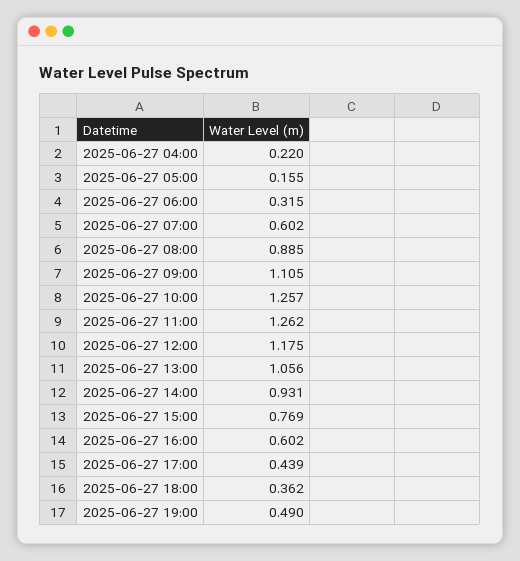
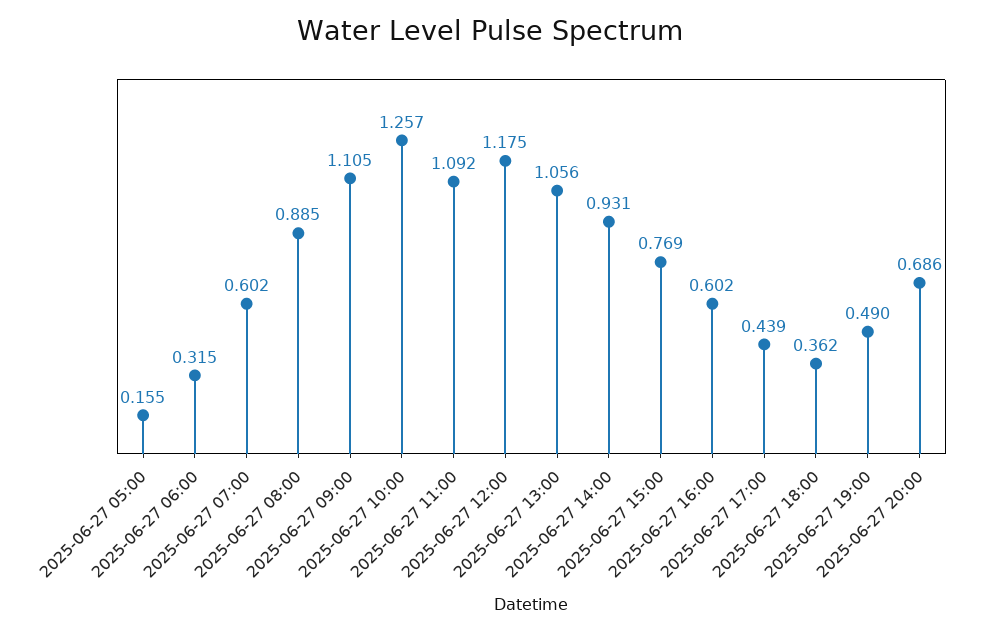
2025-06-27 04:00: 0.22 -> none
2025-06-27 11:00: 1.262 -> 1.092
2025-06-27 20:00: none -> 0.686

